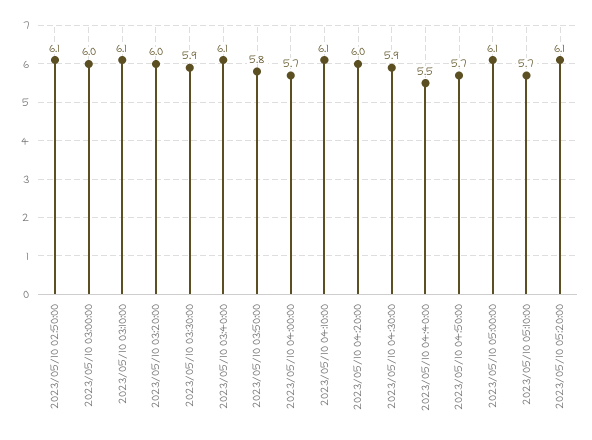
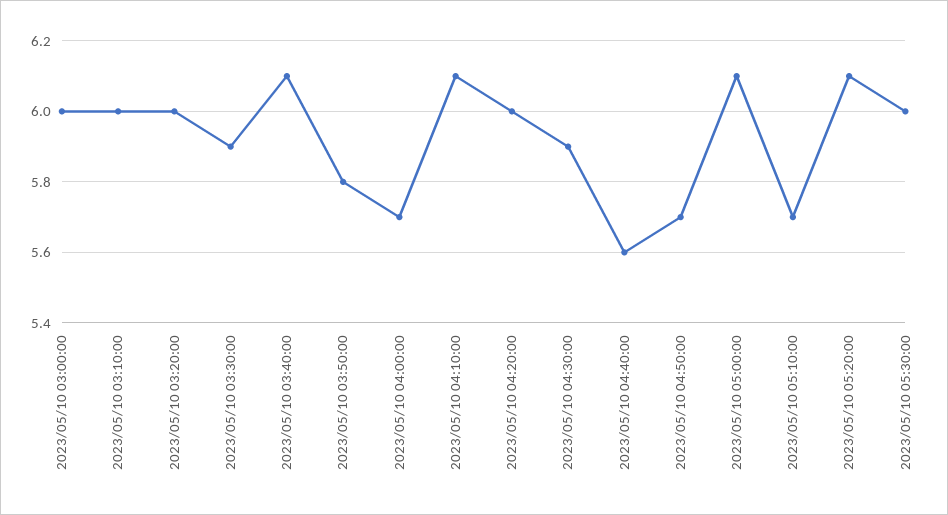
2023/05/10 02:50:00: 6.1 -> none
2023/05/10 03:10:00: 6.1 -> 6
2023/05/10 04:40:00: 5.5 -> 5.6
2023/05/10 05:30:00: none -> 6

